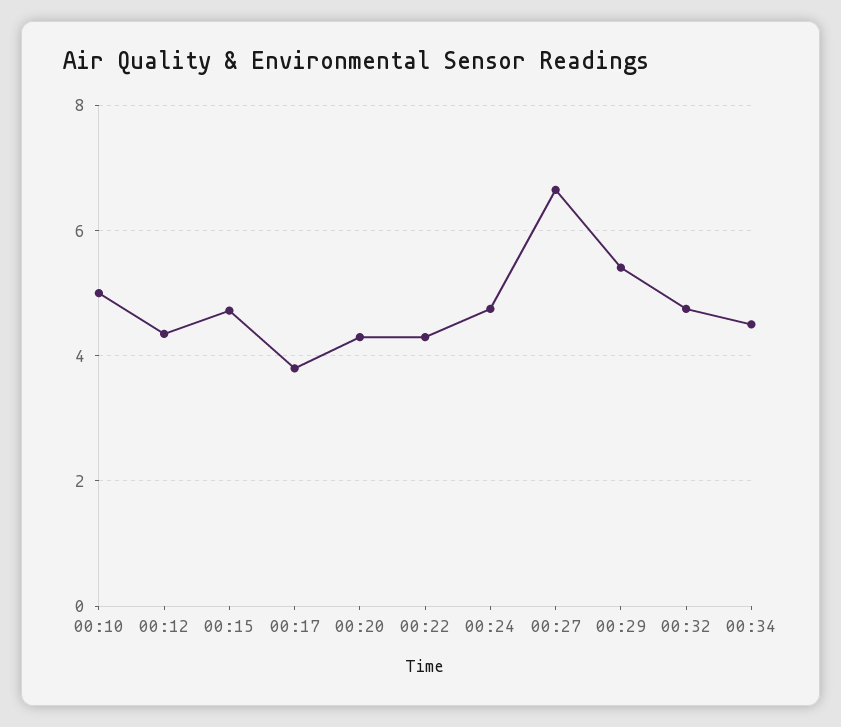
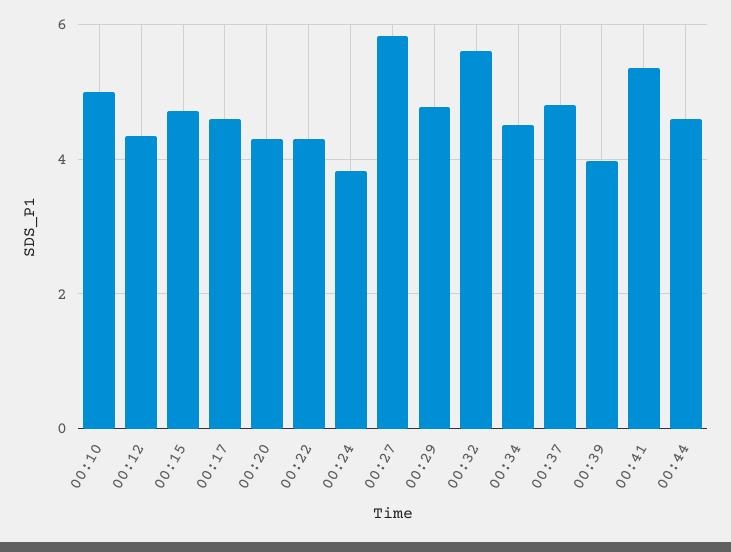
00:17: 3.8 -> 4.6
00:24: 4.8 -> 3.8
00:27: 6.6 -> 5.8
00:29: 5.4 -> 4.8
00:32: 4.8 -> 5.6
00:37: none -> 4.8
00:39: none -> 4
00:41: none -> 5.4
00:44: none -> 4.6

